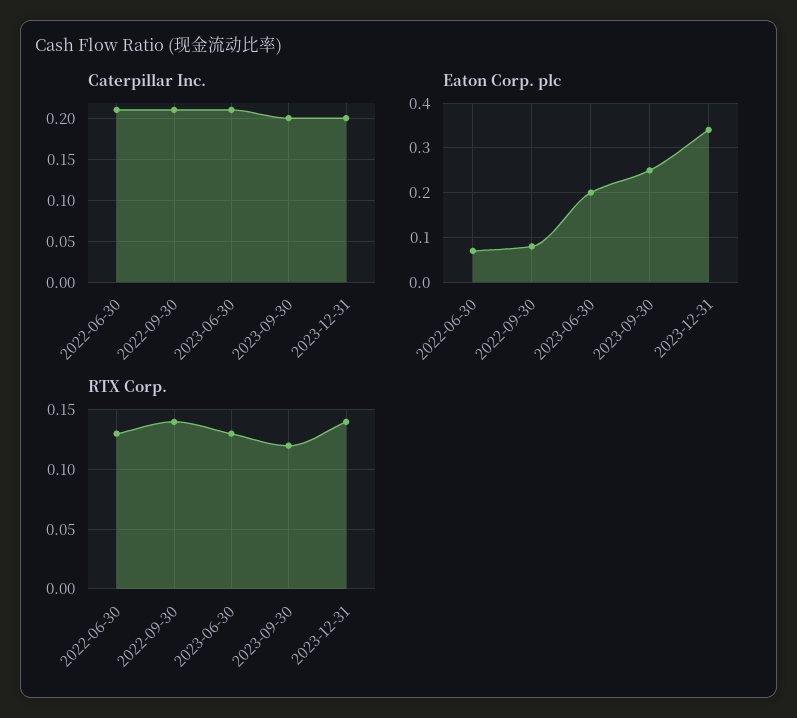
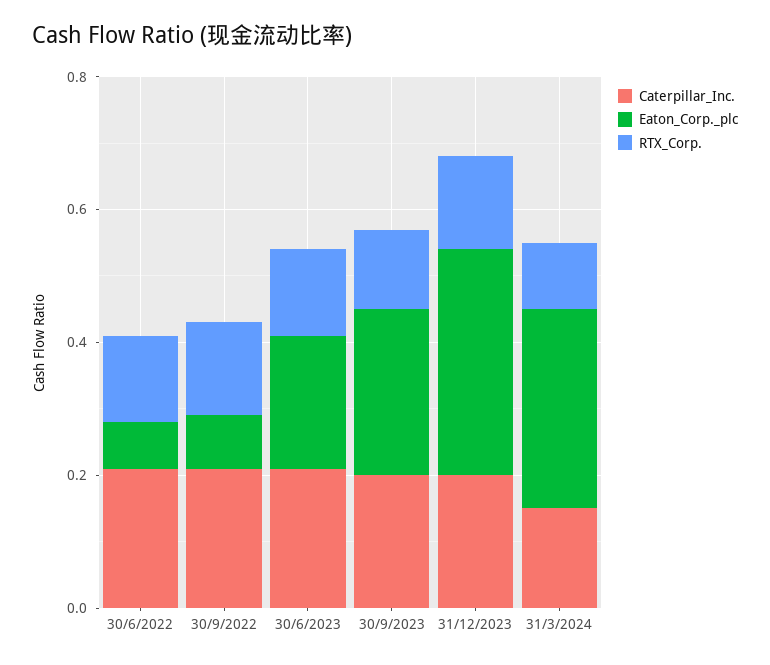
Caterpillar Inc., 31/3/2024: none -> 0.15
Eaton Corp. plc, 31/3/2024: none -> 0.3
RTX Corp., 31/3/2024: none -> 0.1

